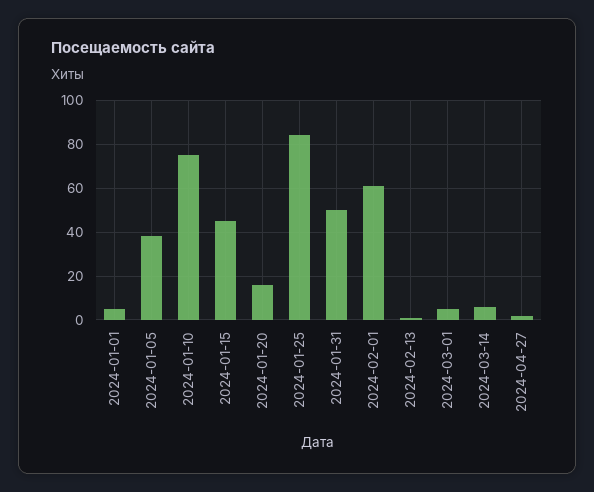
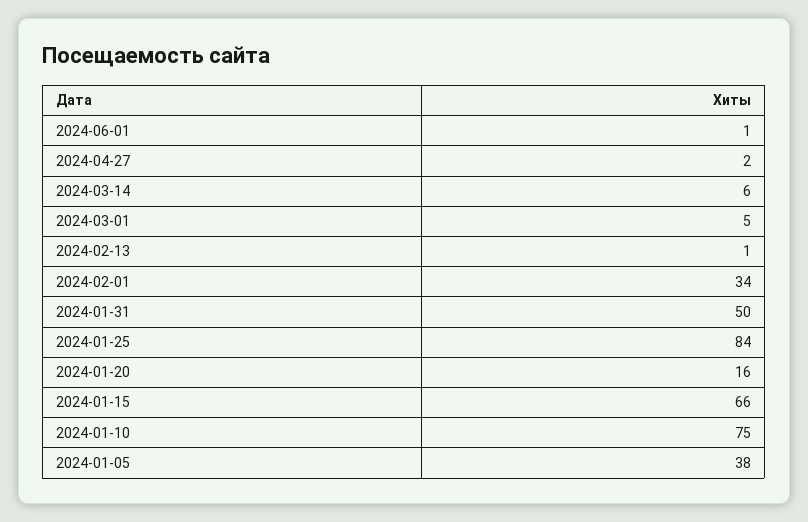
2024-01-01: 5 -> none
2024-01-15: 45 -> 66
2024-02-01: 60 -> 34
2024-06-01: none -> 1

